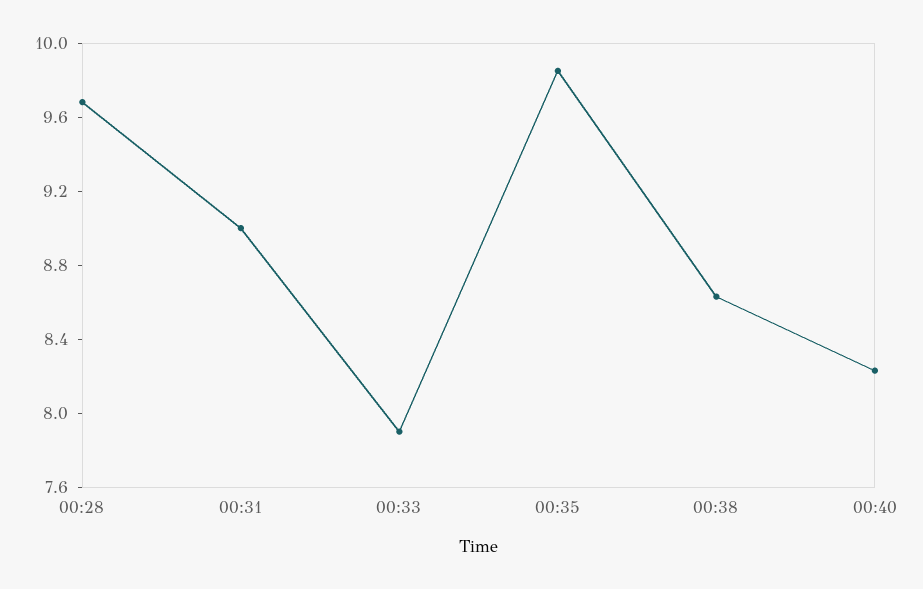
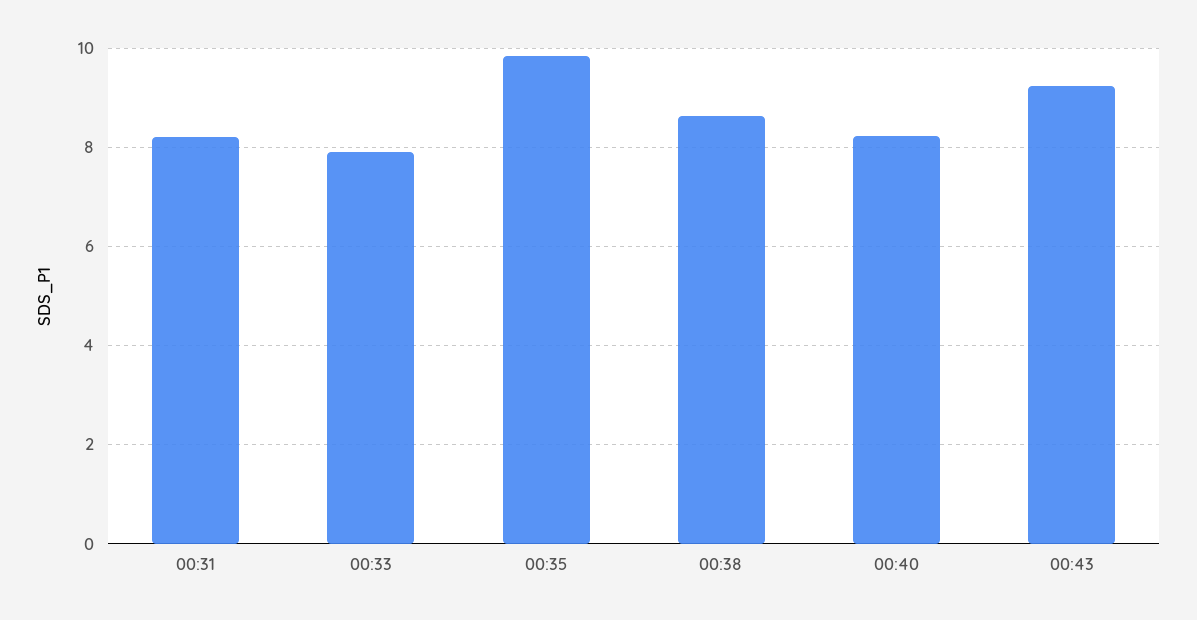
00:28: 9.7 -> none
00:31: 9 -> 8.2
00:43: none -> 9.2

